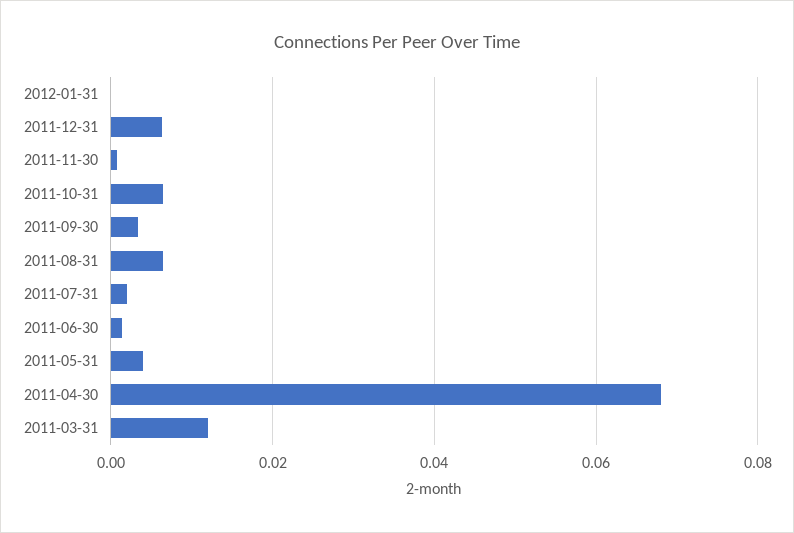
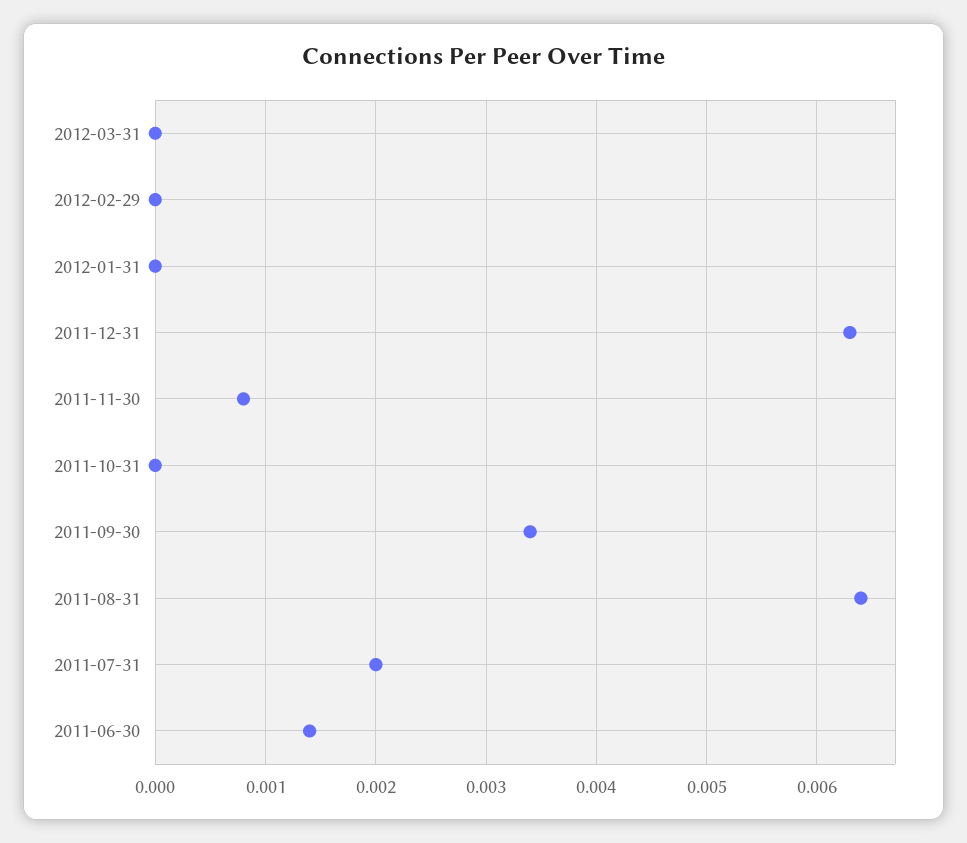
2011-10-31: 0.006 -> 0
2011-05-31: 0.004 -> none
2011-04-30: 0.068 -> none
2011-03-31: 0.012 -> none
2012-03-31: none -> 0
2012-02-29: none -> 0

